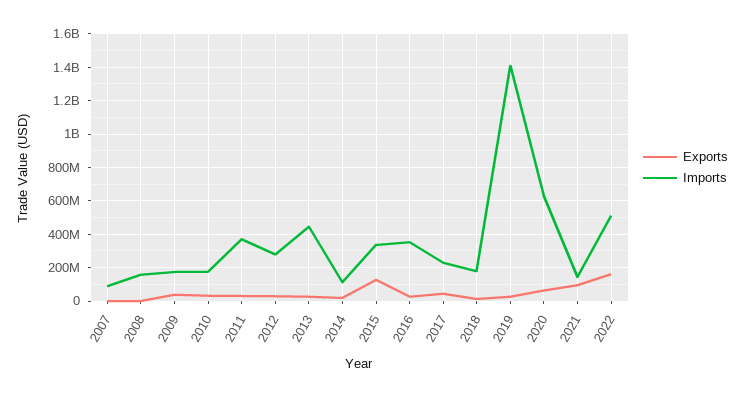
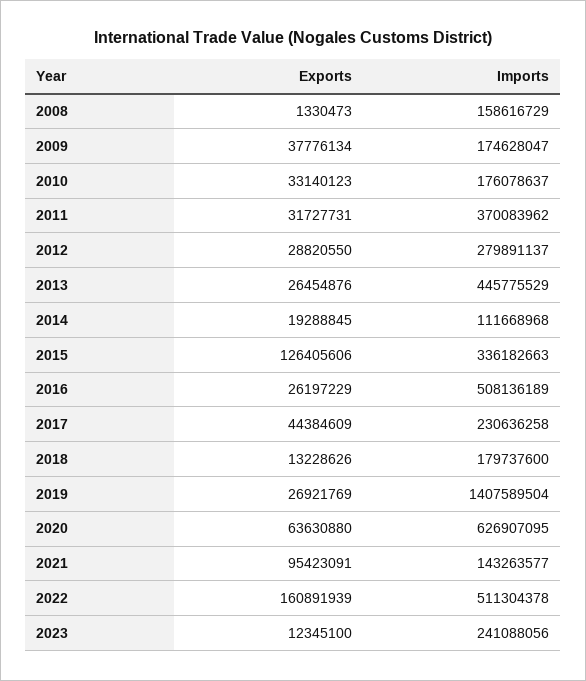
Exports, 2007: 0 -> none
Imports, 2007: 100000000 -> none
Imports, 2016: 350000000 -> 508136189
Exports, 2023: none -> 12345100
Imports, 2023: none -> 241088056

